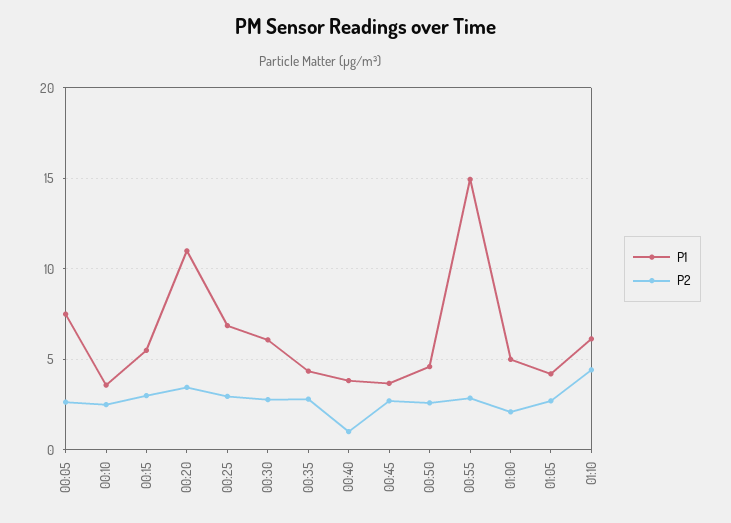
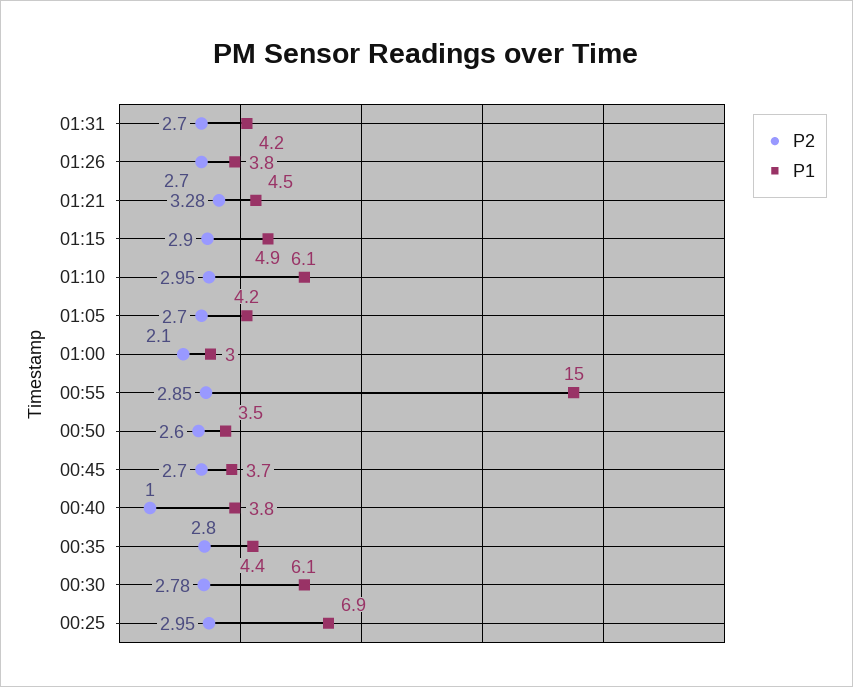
P1, 00:05: 7.5 -> none
P2, 00:05: 2.5 -> none
P1, 00:10: 3.5 -> none
P2, 00:10: 2.5 -> none
P1, 00:15: 5.5 -> none
P2, 00:15: 3 -> none
P1, 00:20: 11 -> none
P2, 00:20: 3.5 -> none
P1, 00:50: 4.5 -> 3.5
P1, 01:00: 5 -> 3
P2, 01:10: 4.5 -> 2.95
P2, 01:31: none -> 2.7
P1, 01:31: none -> 4.2
P2, 01:26: none -> 2.7
P1, 01:26: none -> 3.8
P2, 01:21: none -> 3.28
P1, 01:21: none -> 4.5
P2, 01:15: none -> 2.9
P1, 01:15: none -> 4.9

